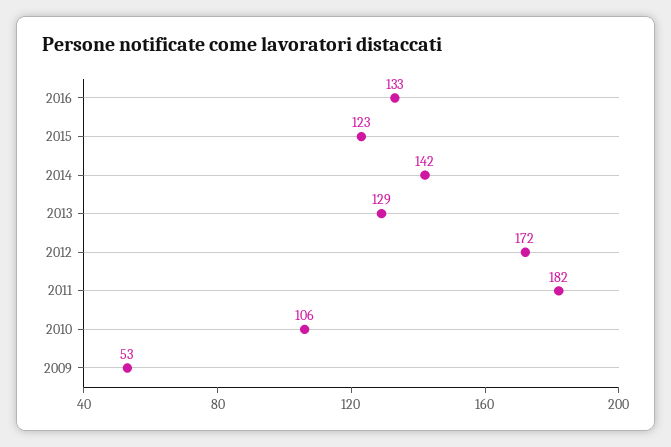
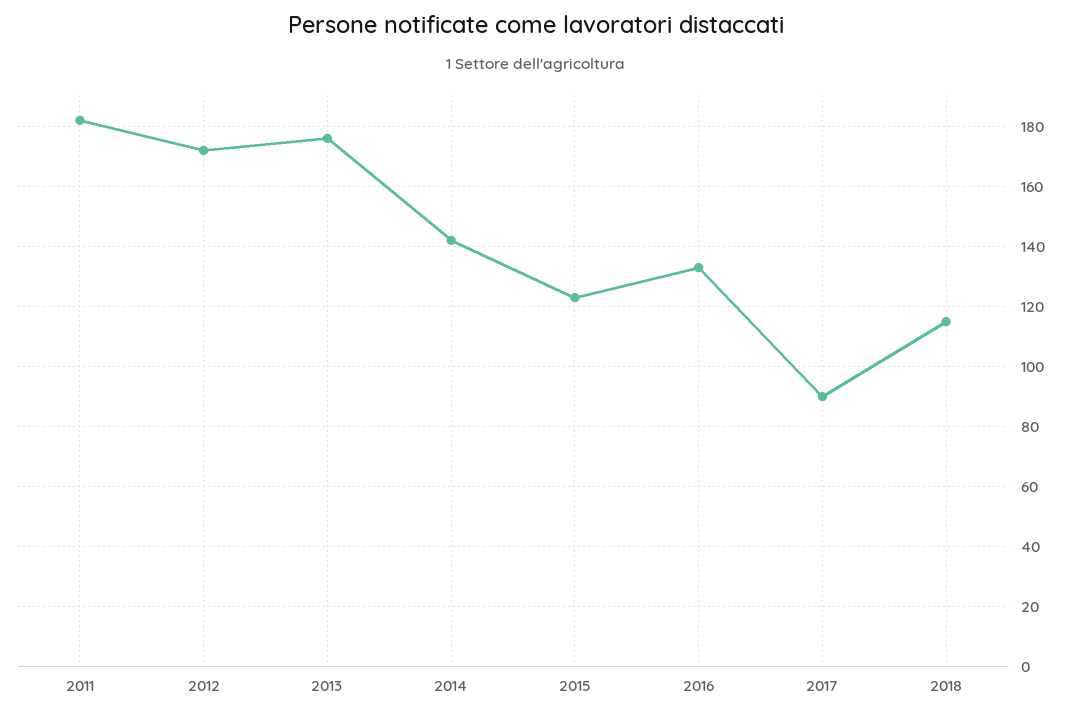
2013: 129 -> 175
2010: 106 -> none
2009: 53 -> none
2017: none -> 90
2018: none -> 115

